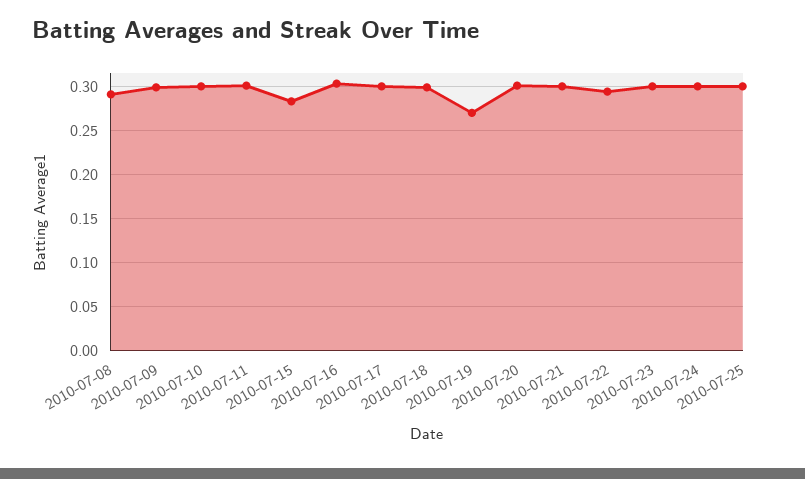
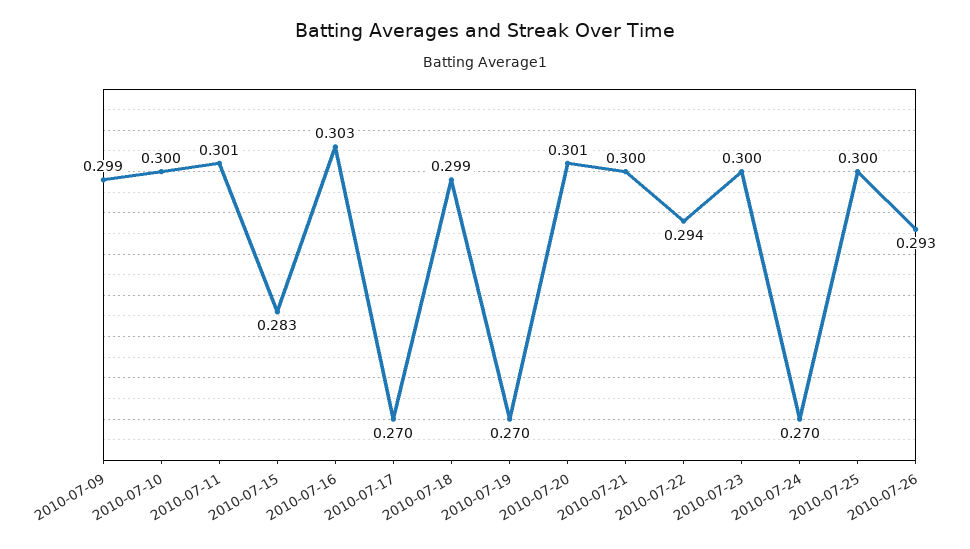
2010-07-08: 0.29 -> none
2010-07-17: 0.3 -> 0.27
2010-07-24: 0.3 -> 0.27
2010-07-26: none -> 0.293

